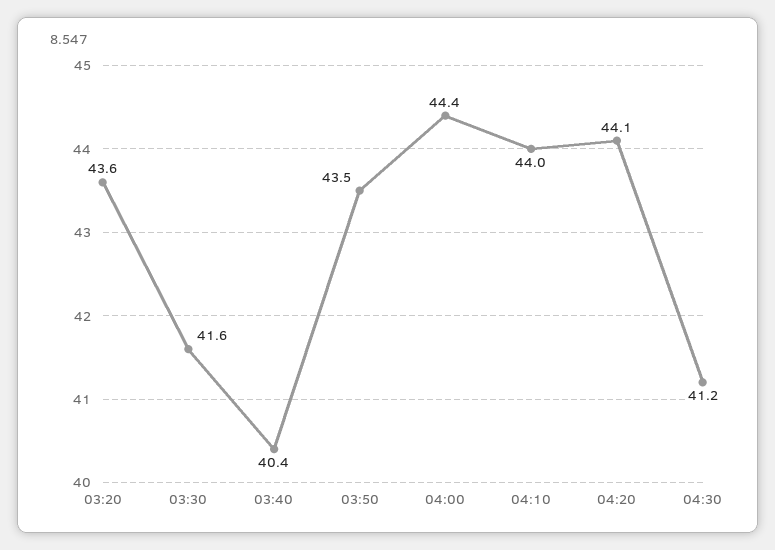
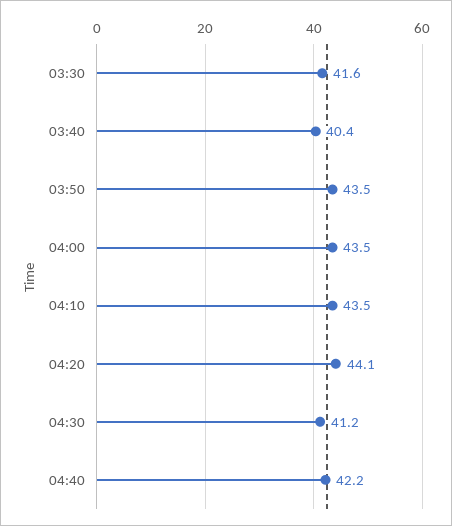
03:20: 43.6 -> none
04:00: 44.4 -> 43.5
04:10: 44 -> 43.5
04:40: none -> 42.2

